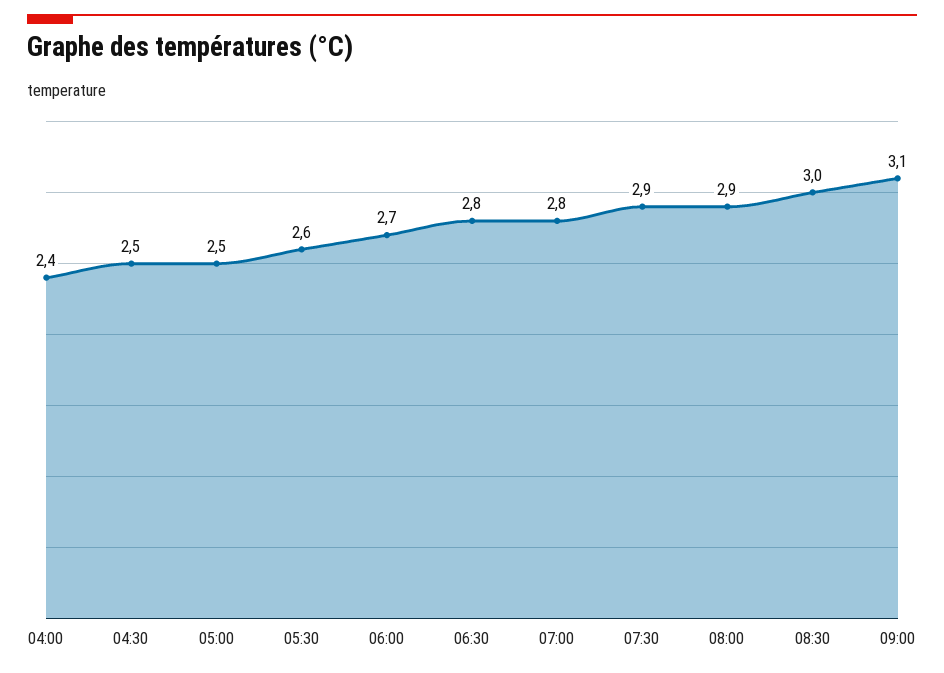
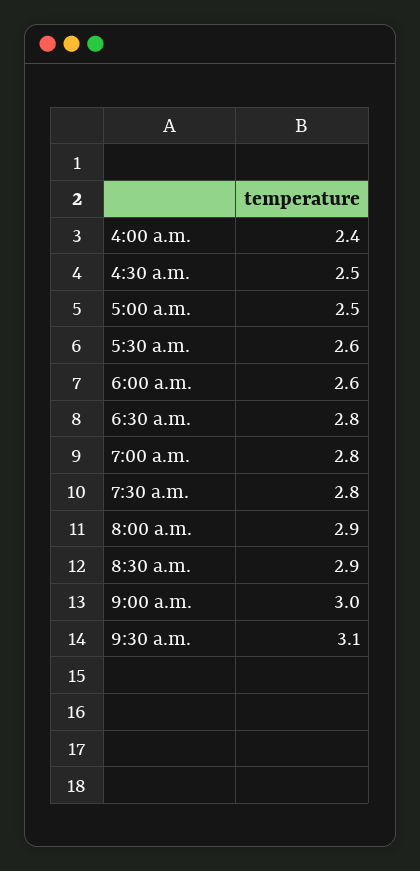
06:00: 2.7 -> 2.6
07:30: 2.9 -> 2.8
08:30: 3 -> 2.9
09:00: 3.1 -> 3
9:30 a.m.: none -> 3.1

